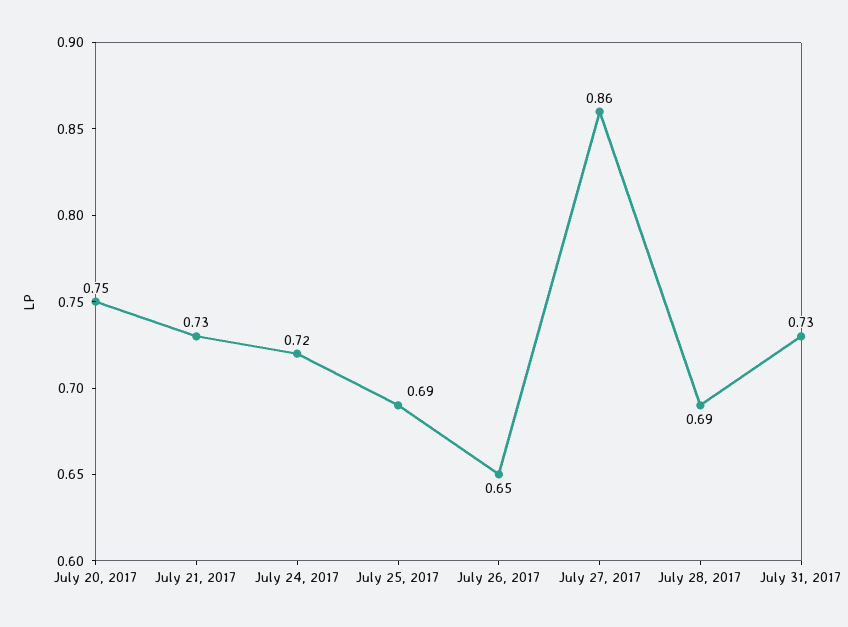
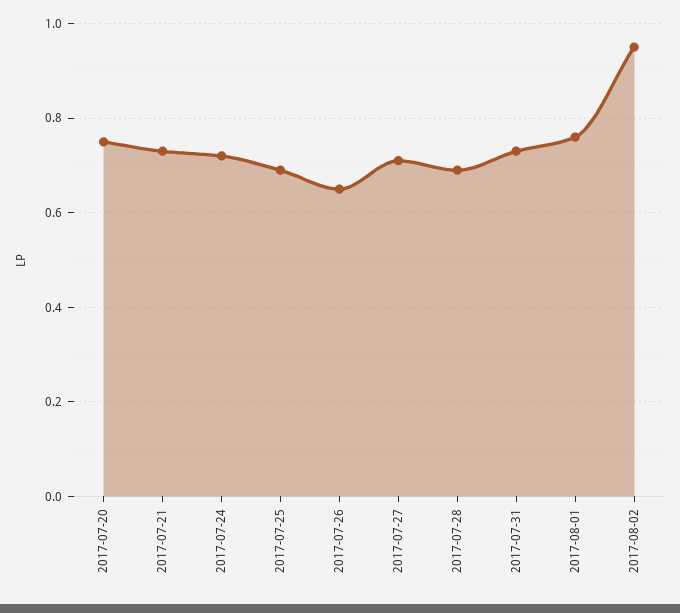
July 27, 2017: 0.86 -> 0.7
2017-08-01: none -> 0.75
2017-08-02: none -> 0.95

